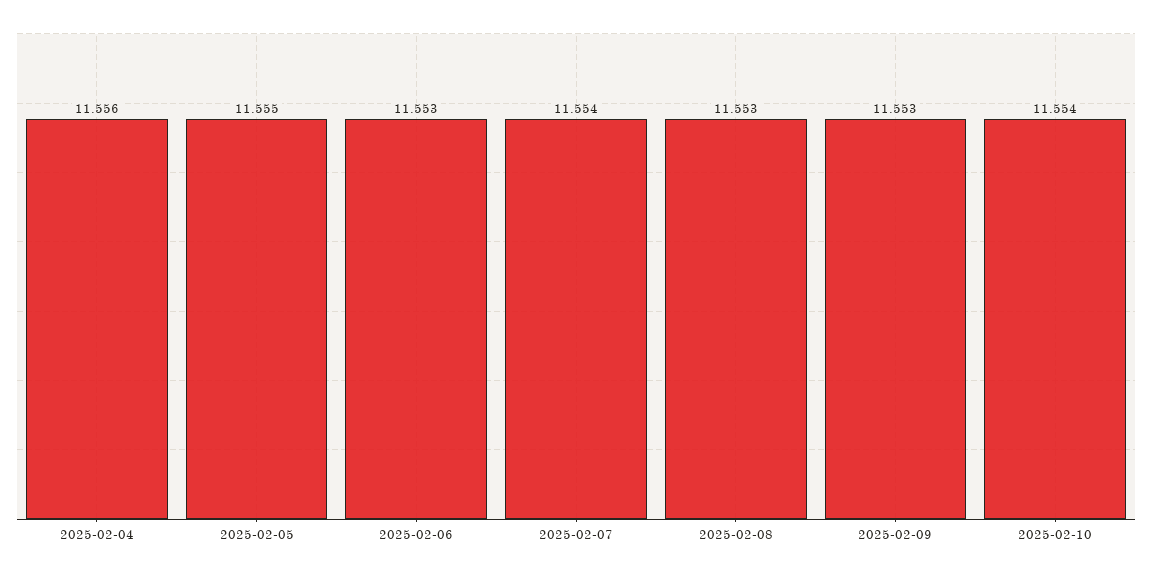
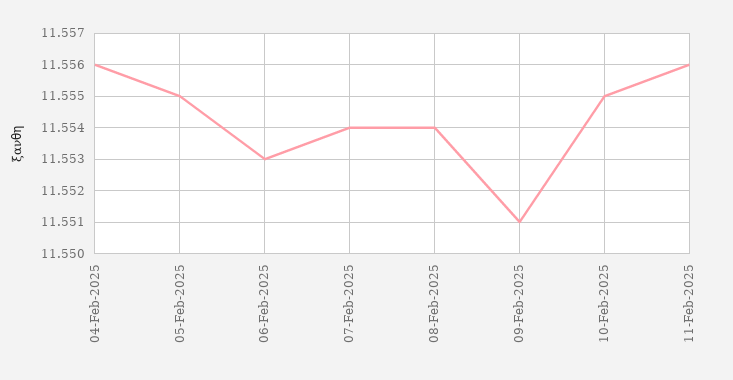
2025-02-08: 11.553 -> 11.554
2025-02-09: 11.553 -> 11.551
2025-02-10: 11.554 -> 11.555
11-Feb-2025: none -> 11.556

